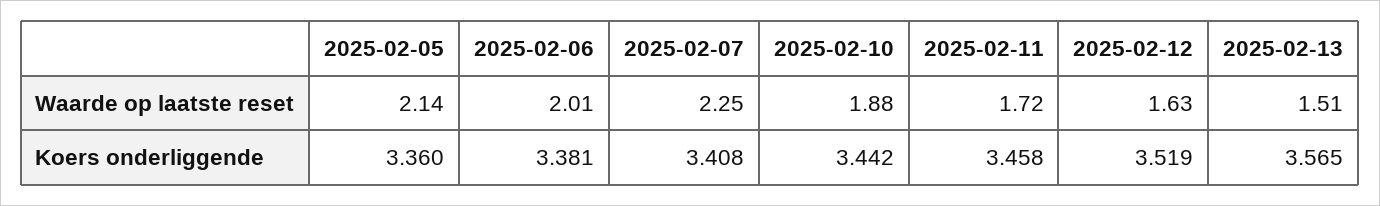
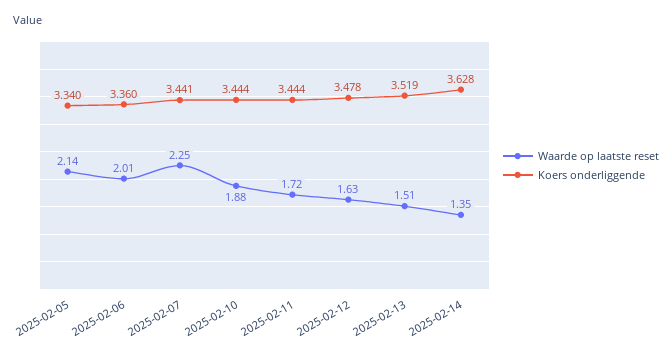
Koers onderliggende, 2025-02-05: 3.36 -> 3.34
Koers onderliggende, 2025-02-06: 3.381 -> 3.36
Koers onderliggende, 2025-02-07: 3.408 -> 3.441
Koers onderliggende, 2025-02-10: 3.442 -> 3.444
Koers onderliggende, 2025-02-11: 3.458 -> 3.444
Koers onderliggende, 2025-02-12: 3.519 -> 3.478
Koers onderliggende, 2025-02-13: 3.565 -> 3.519
Waarde op laatste reset, 2025-02-14: none -> 1.35
Koers onderliggende, 2025-02-14: none -> 3.628

